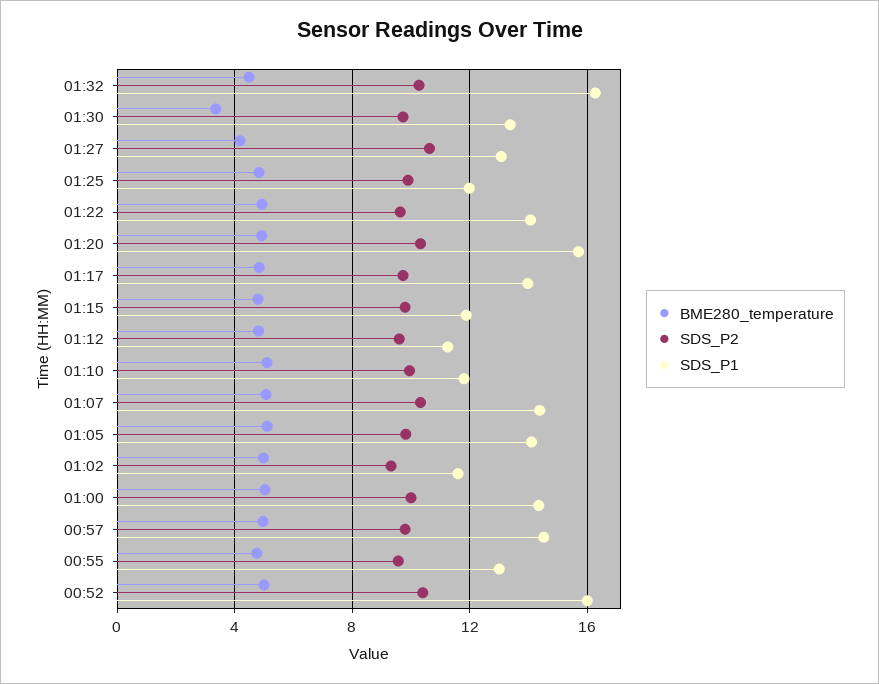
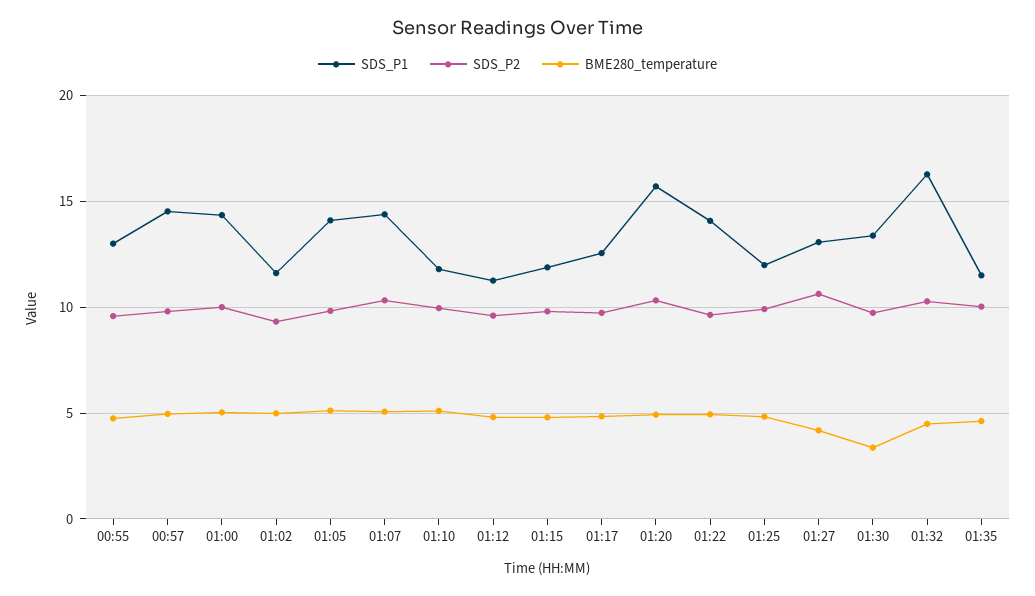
SDS_P1, 01:17: 14 -> 12.5
BME280_temperature, 00:52: 5 -> none
SDS_P2, 00:52: 10.5 -> none
SDS_P1, 00:52: 16 -> none
SDS_P1, 01:35: none -> 11.5
SDS_P2, 01:35: none -> 10
BME280_temperature, 01:35: none -> 4.5

